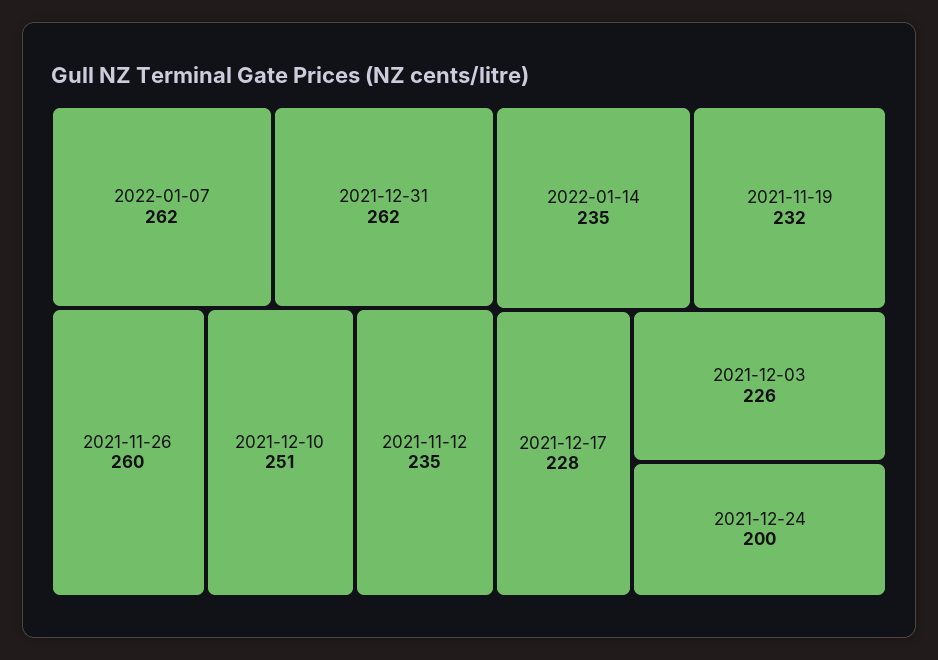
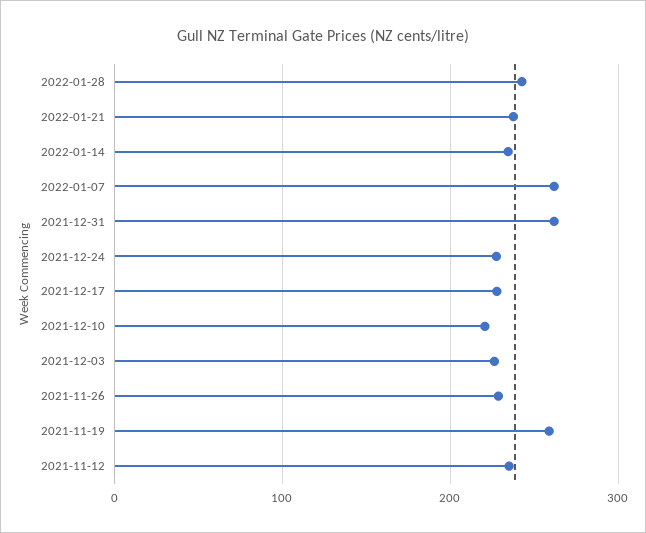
2021-11-26: 260 -> 230
2021-12-10: 251 -> 220
2021-11-19: 232 -> 260
2021-12-24: 200 -> 230
2022-01-28: none -> 240
2022-01-21: none -> 240

